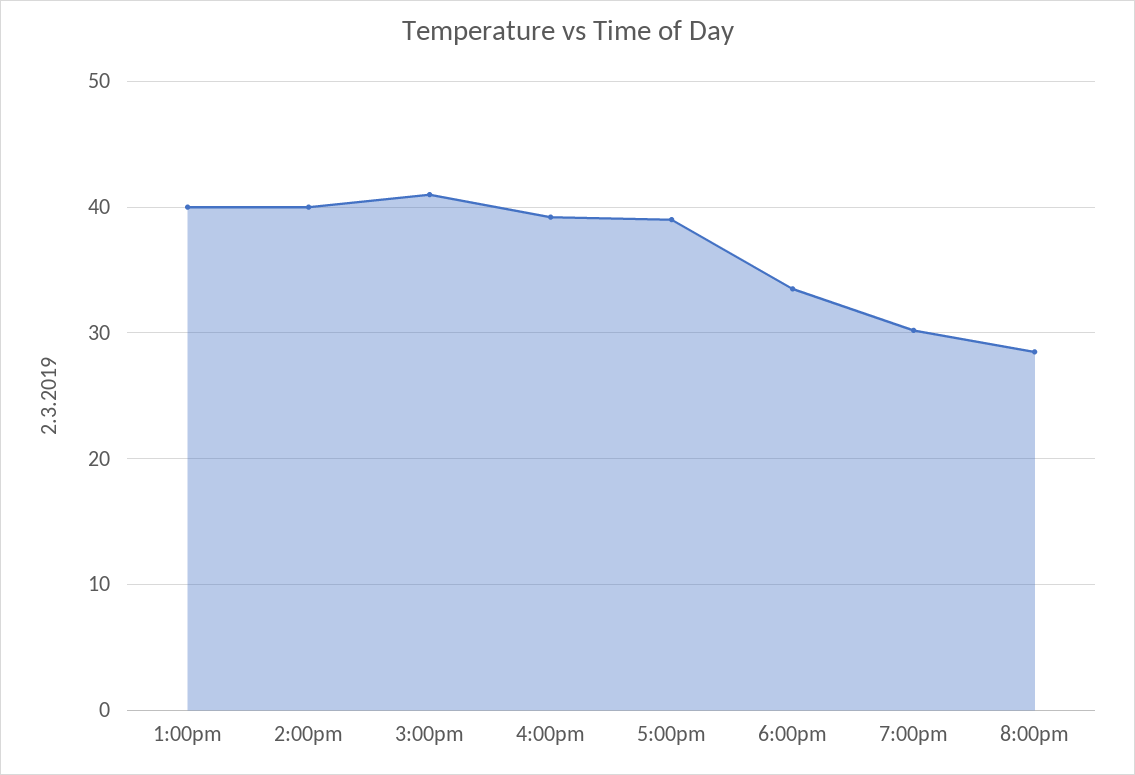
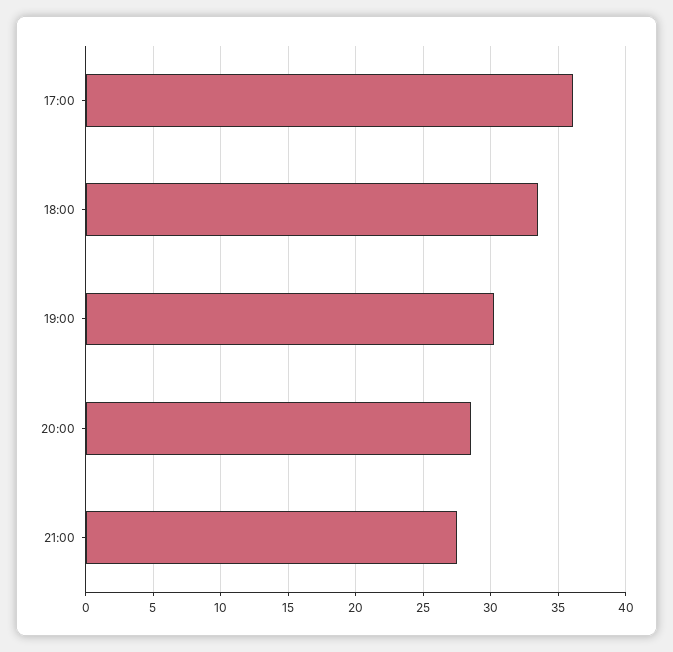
1:00pm: 40 -> none
2:00pm: 40 -> none
3:00pm: 41 -> none
4:00pm: 39 -> none
5:00pm: 39 -> 36
21:00: none -> 27.5

